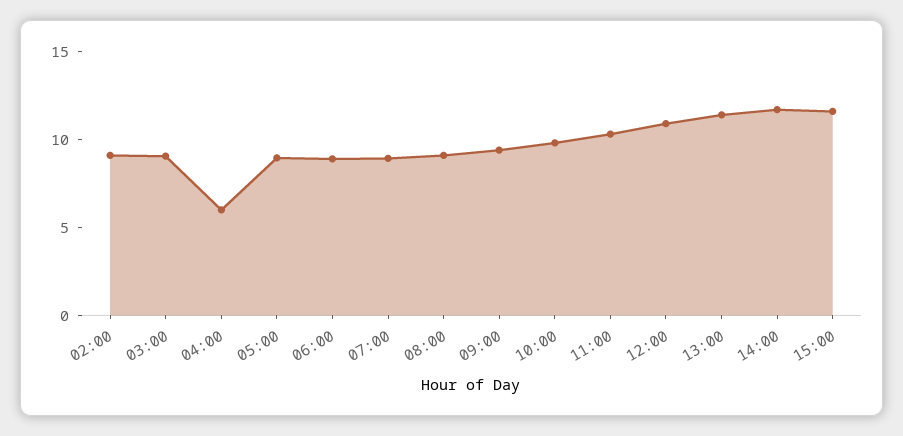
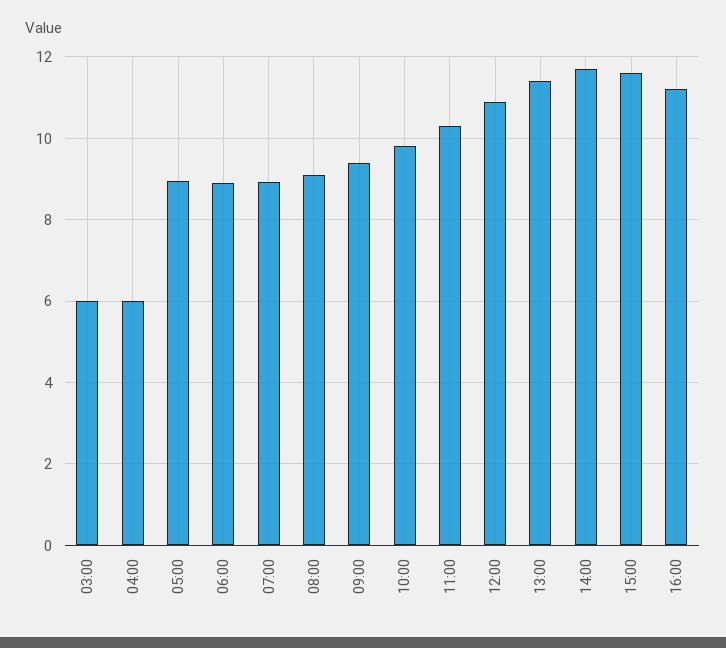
02:00: 9 -> none
03:00: 9 -> 6
16:00: none -> 11.2

